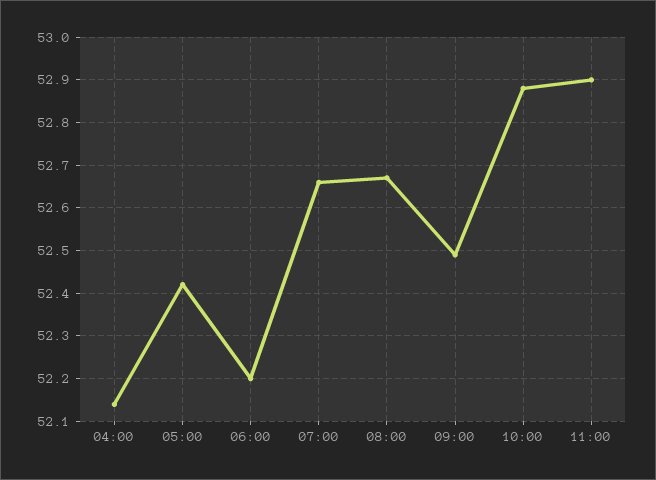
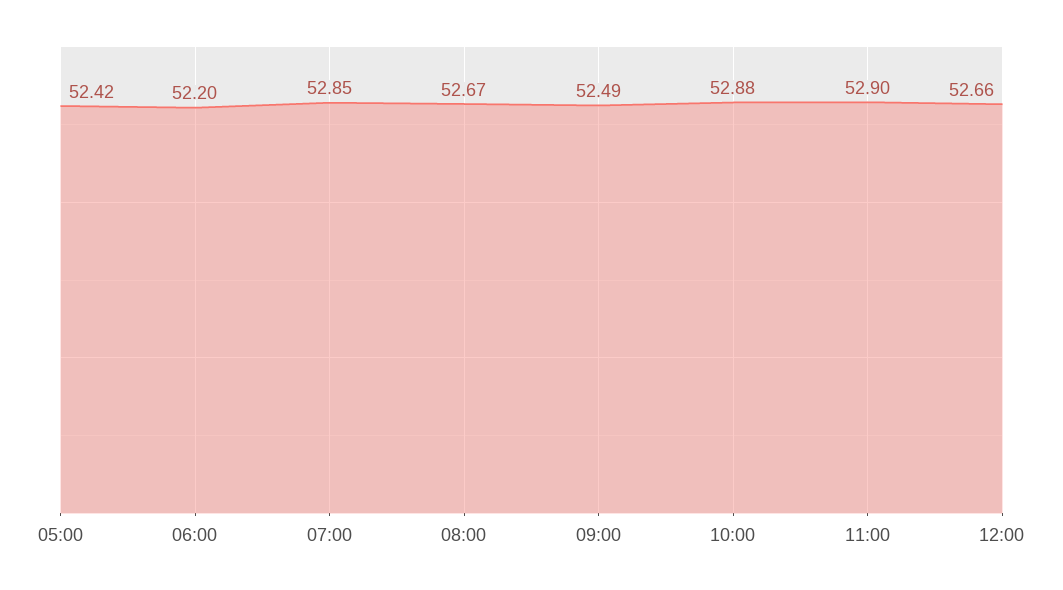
04:00: 52.15 -> none
07:00: 52.65 -> 52.85
12:00: none -> 52.66

